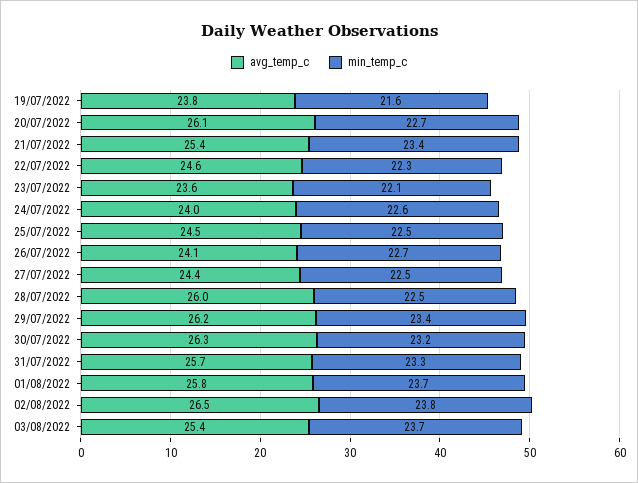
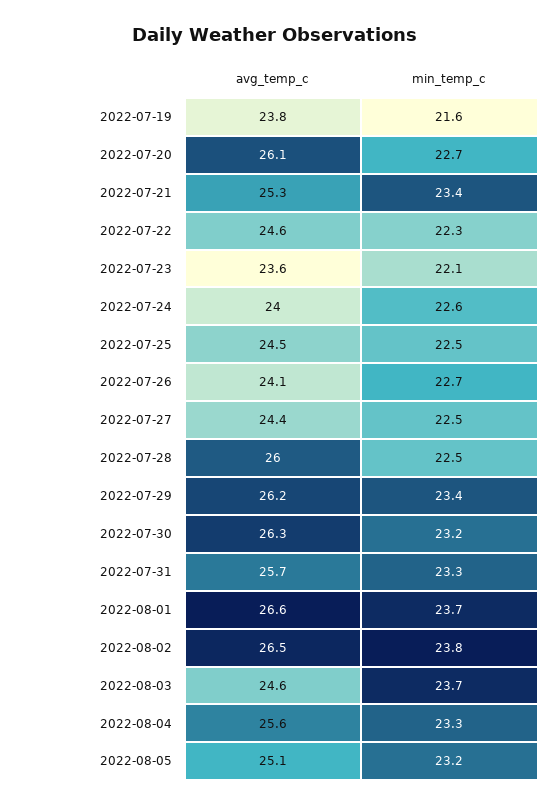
avg_temp_c, 21/07/2022: 25.4 -> 25.3
avg_temp_c, 01/08/2022: 25.8 -> 26.6
avg_temp_c, 03/08/2022: 25.4 -> 24.6
avg_temp_c, 2022-08-04: none -> 25.6
min_temp_c, 2022-08-04: none -> 23.3
avg_temp_c, 2022-08-05: none -> 25.1
min_temp_c, 2022-08-05: none -> 23.2

